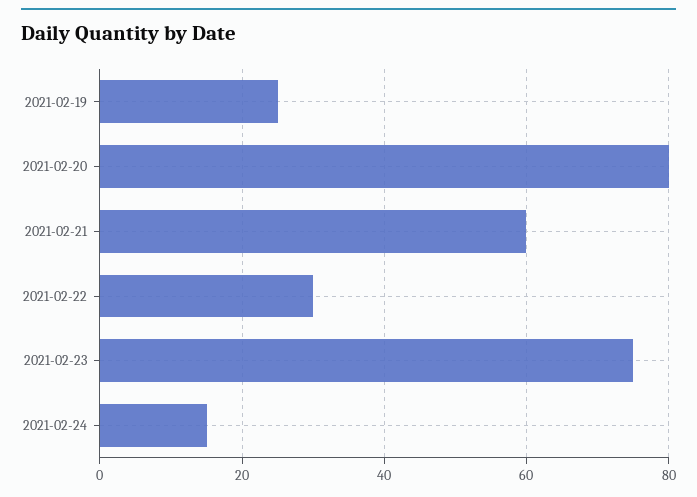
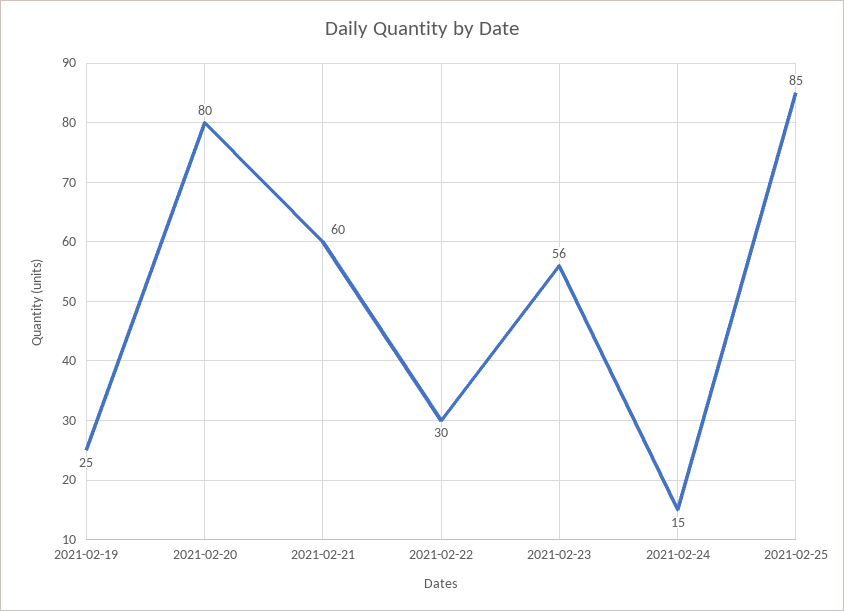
2021-02-23: 75 -> 56
2021-02-25: none -> 85

